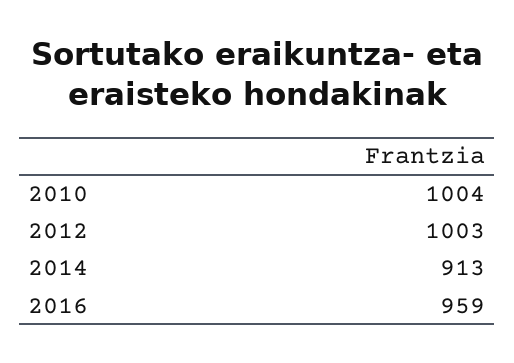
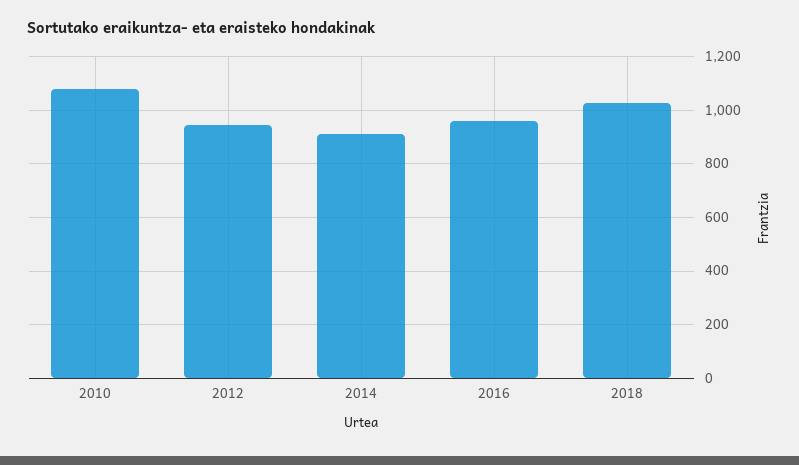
2010: 1004 -> 1075
2012: 1003 -> 950
2018: none -> 1025

